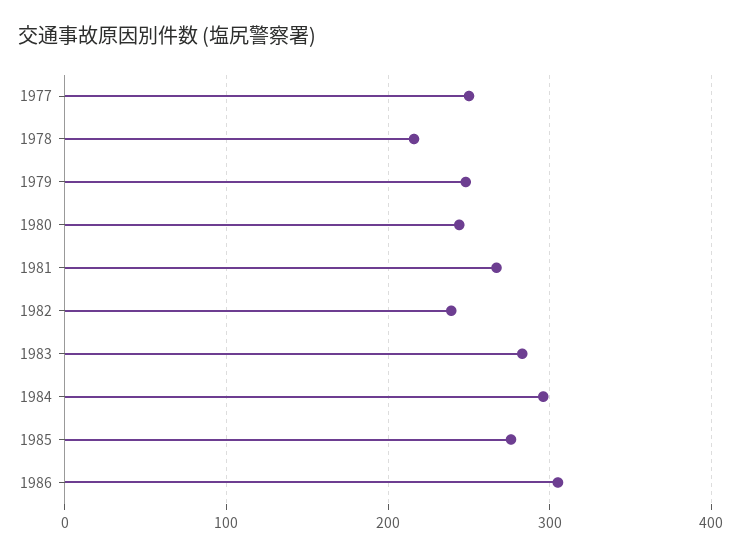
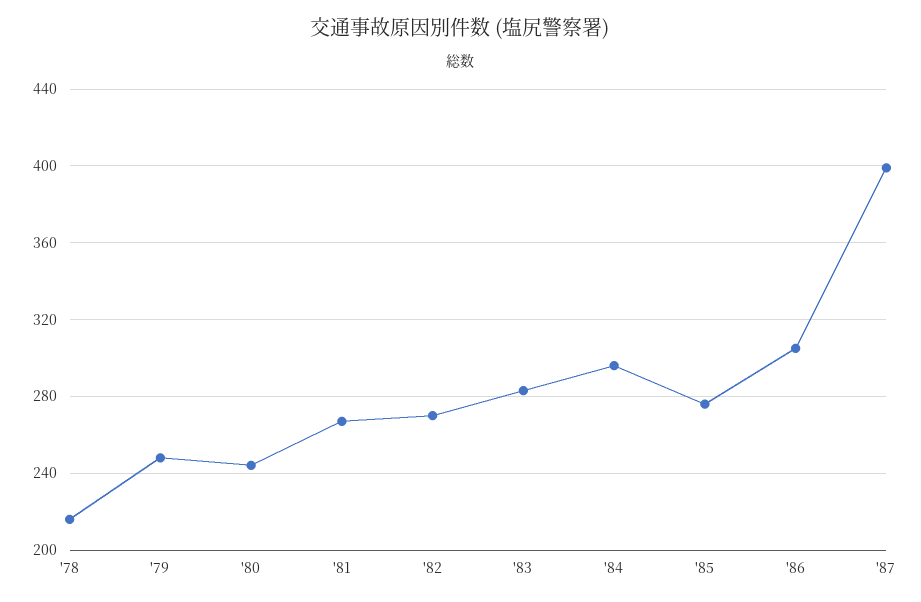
1977: 250 -> none
1982: 240 -> 270
'87: none -> 400

